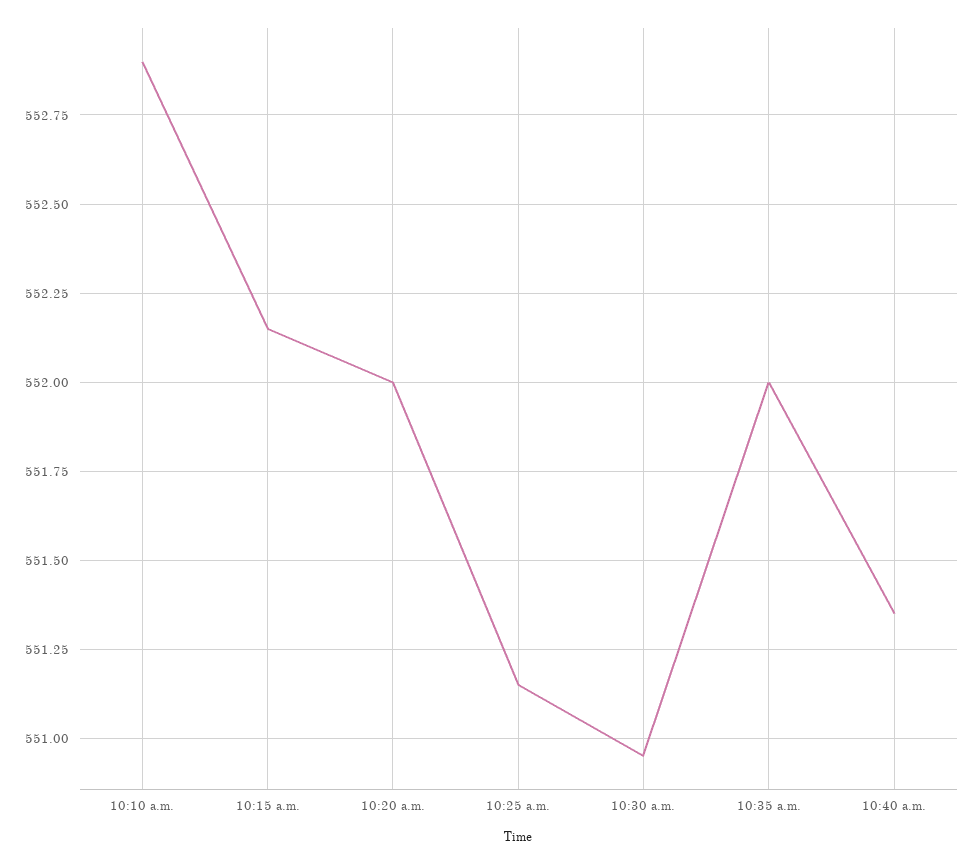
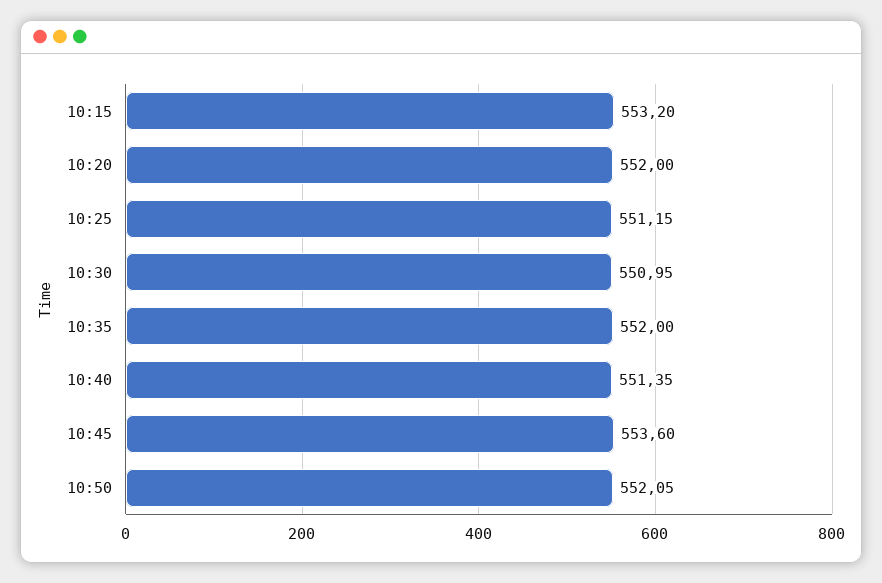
10:10 a.m.: 552.9 -> none
10:15 a.m.: 552.15 -> 553.2
10:45: none -> 553.6
10:50: none -> 552.05

